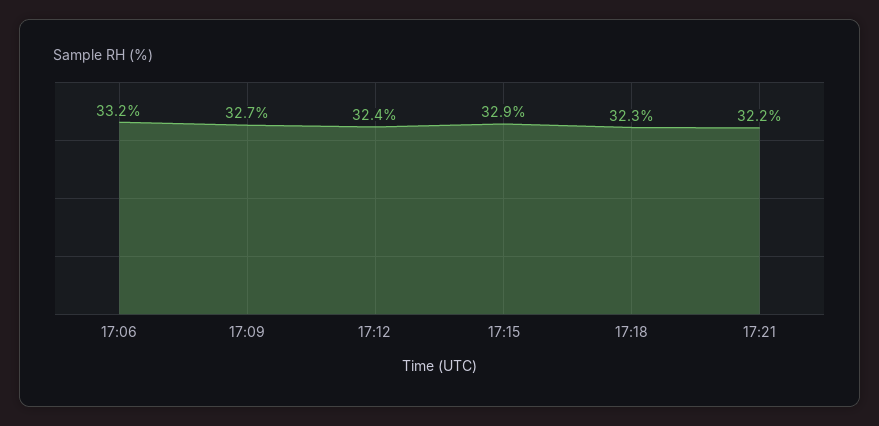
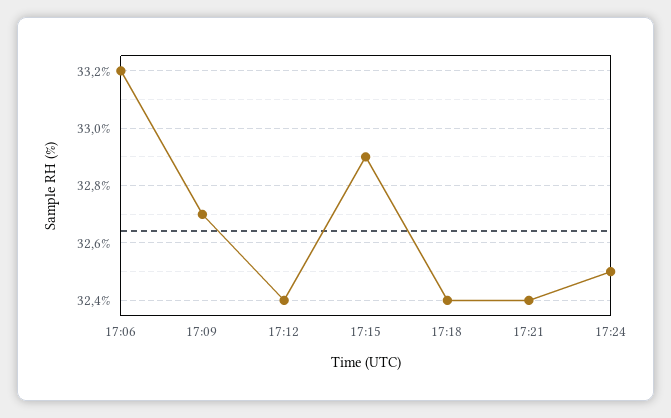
17:18: 32.3 -> 32.4
17:21: 32.2 -> 32.4
17:24: none -> 32.5

